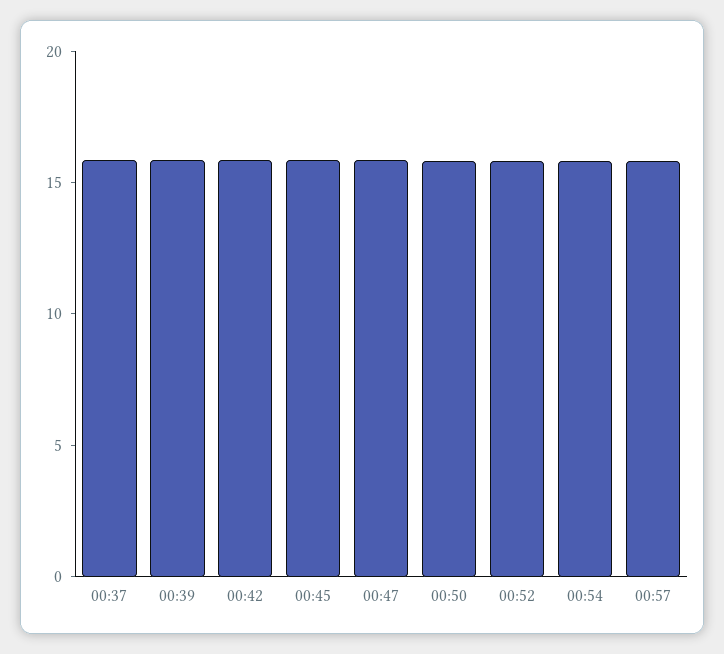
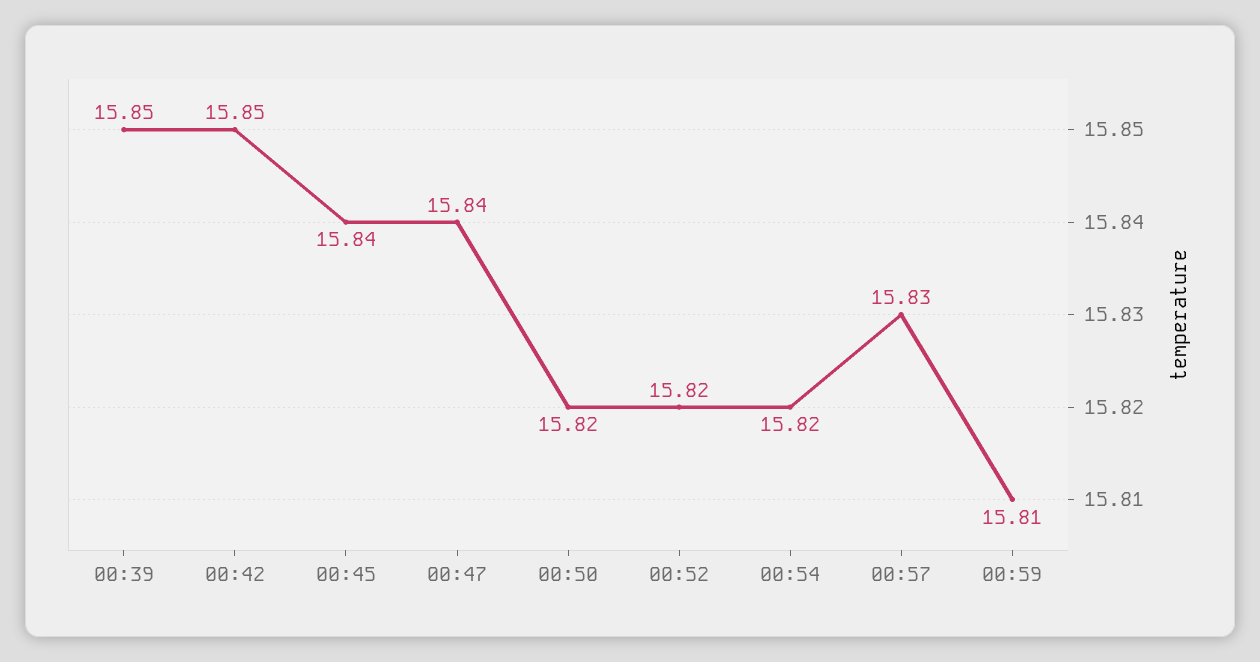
00:37: 16 -> none
00:59: none -> 15.81

